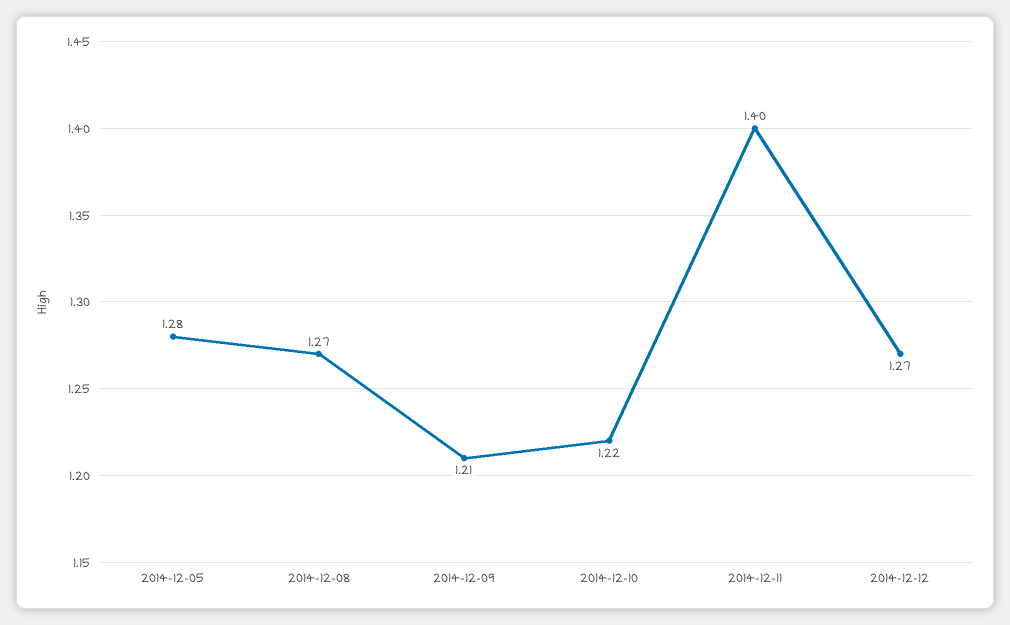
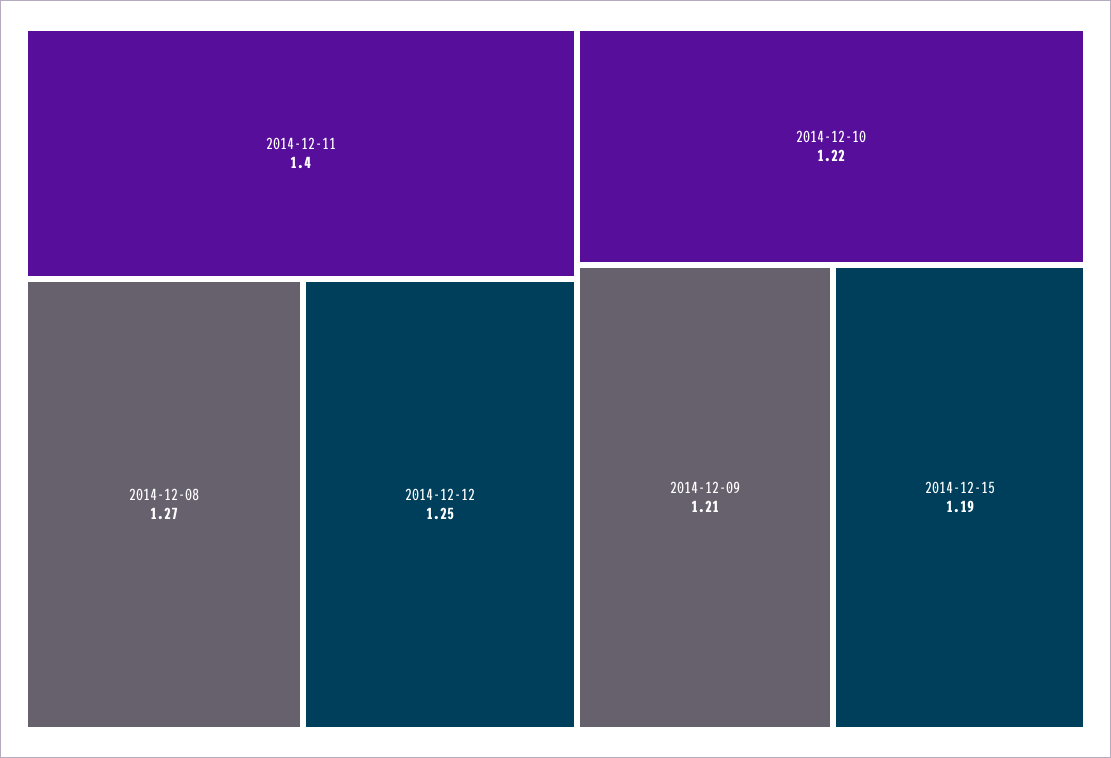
2014-12-05: 1.28 -> none
2014-12-12: 1.27 -> 1.25
2014-12-15: none -> 1.19

